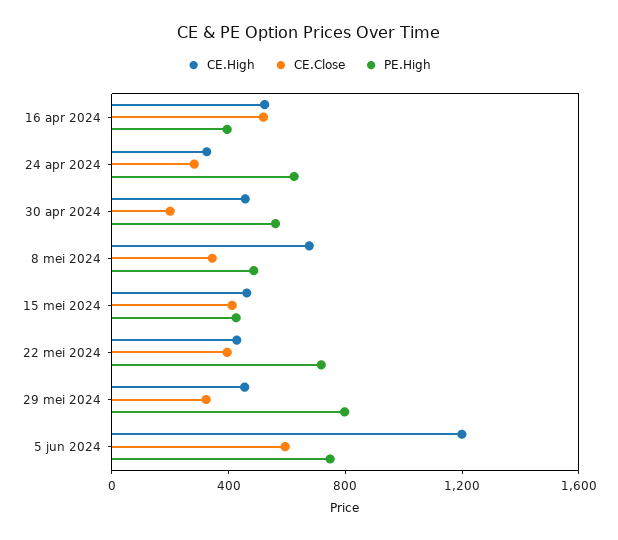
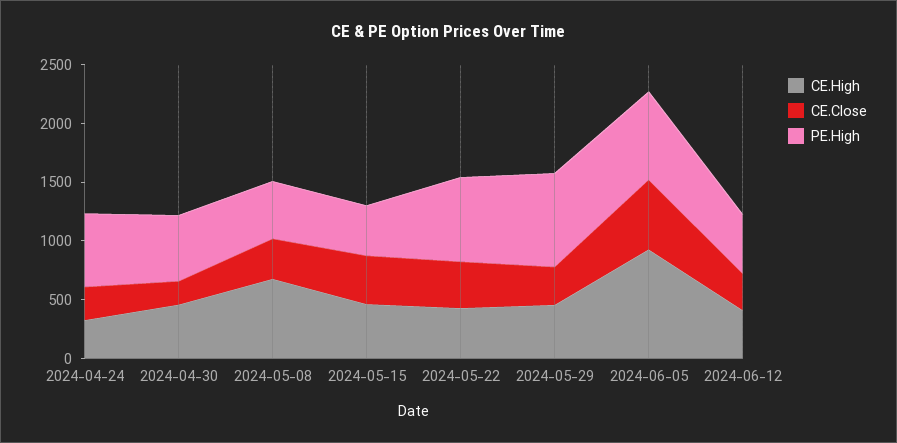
CE.High, 16 apr 2024: 500 -> none
CE.Close, 16 apr 2024: 500 -> none
PE.High, 16 apr 2024: 400 -> none
CE.High, 5 jun 2024: 1200 -> 900
CE.High, 2024-06-12: none -> 400
CE.Close, 2024-06-12: none -> 300
PE.High, 2024-06-12: none -> 500

